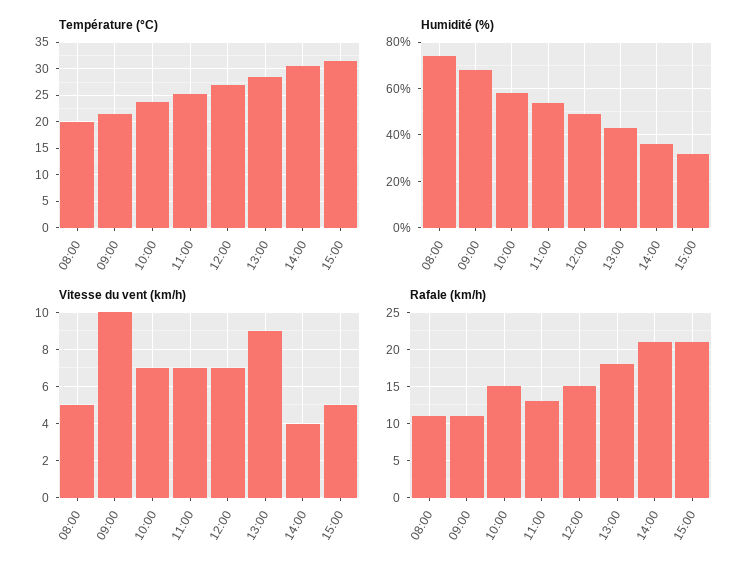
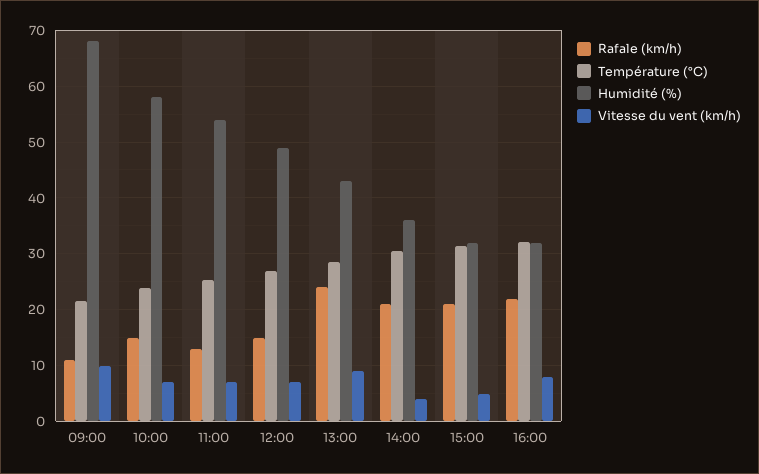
Température (°C), 08:00: 20 -> none
Humidité (%), 08:00: 75 -> none
Vitesse du vent (km/h), 08:00: 5 -> none
Rafale (km/h), 08:00: 11 -> none
Rafale (km/h), 13:00: 18 -> 24
Rafale (km/h), 16:00: none -> 22
Température (°C), 16:00: none -> 32
Humidité (%), 16:00: none -> 32
Vitesse du vent (km/h), 16:00: none -> 8

